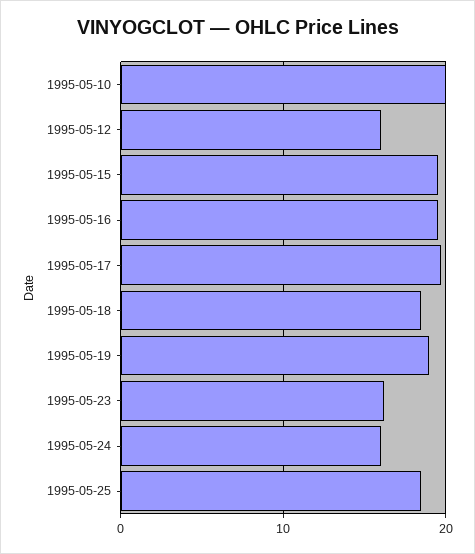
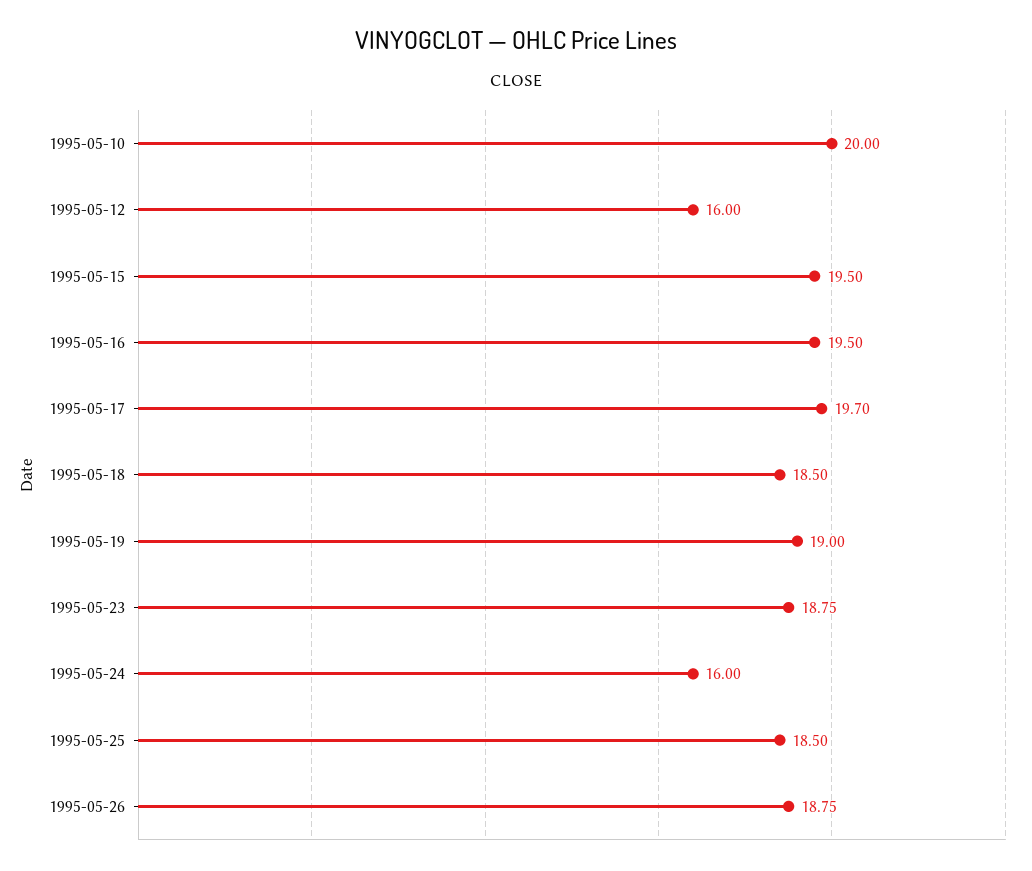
1995-05-23: 16 -> 18.75
1995-05-26: none -> 18.75

